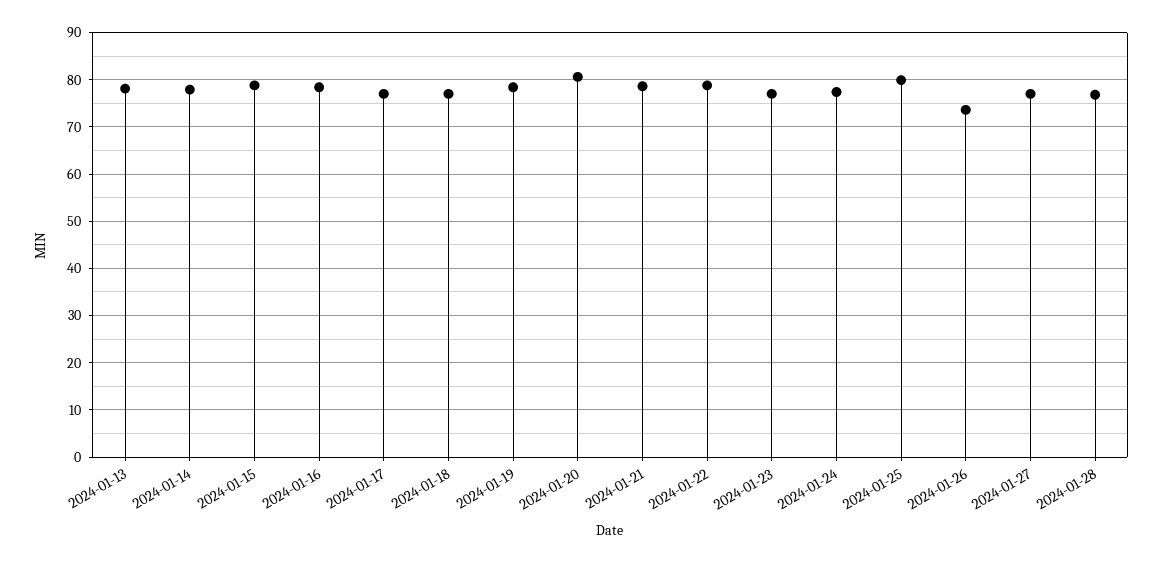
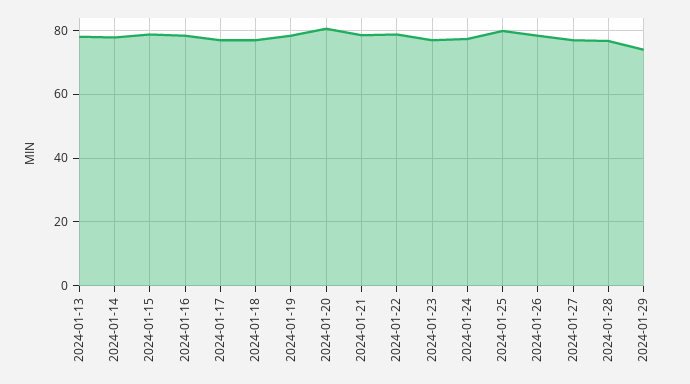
2024-01-26: 74 -> 78
2024-01-29: none -> 74

